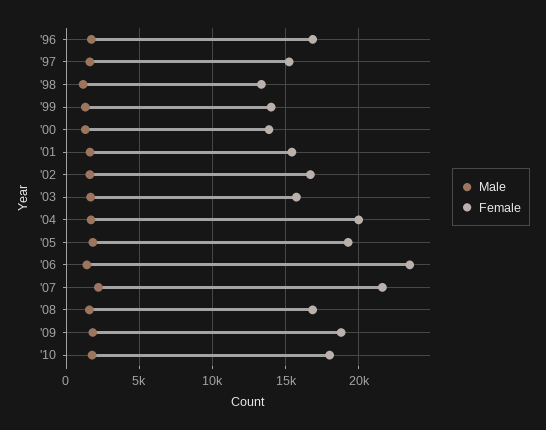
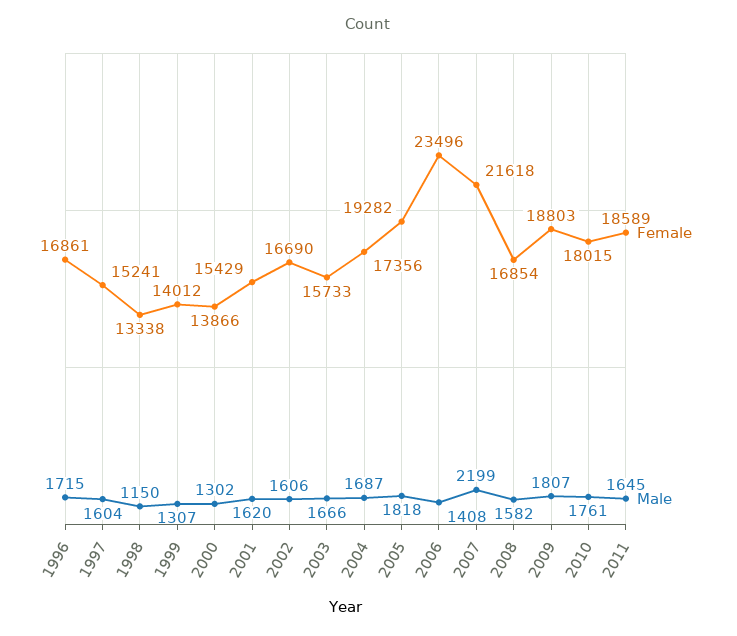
Female, '04: 20000 -> 17356
Female, 2011: none -> 18589
Male, 2011: none -> 1645

